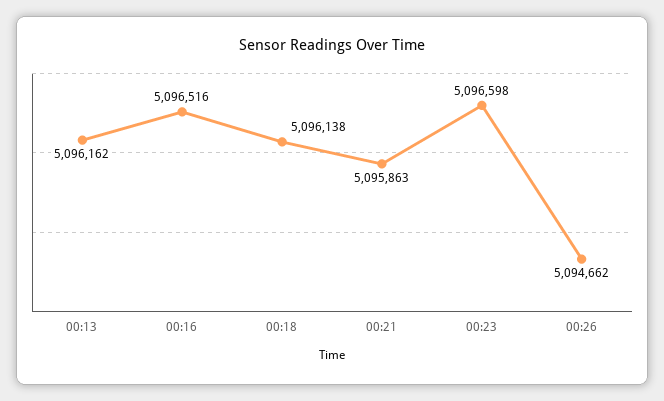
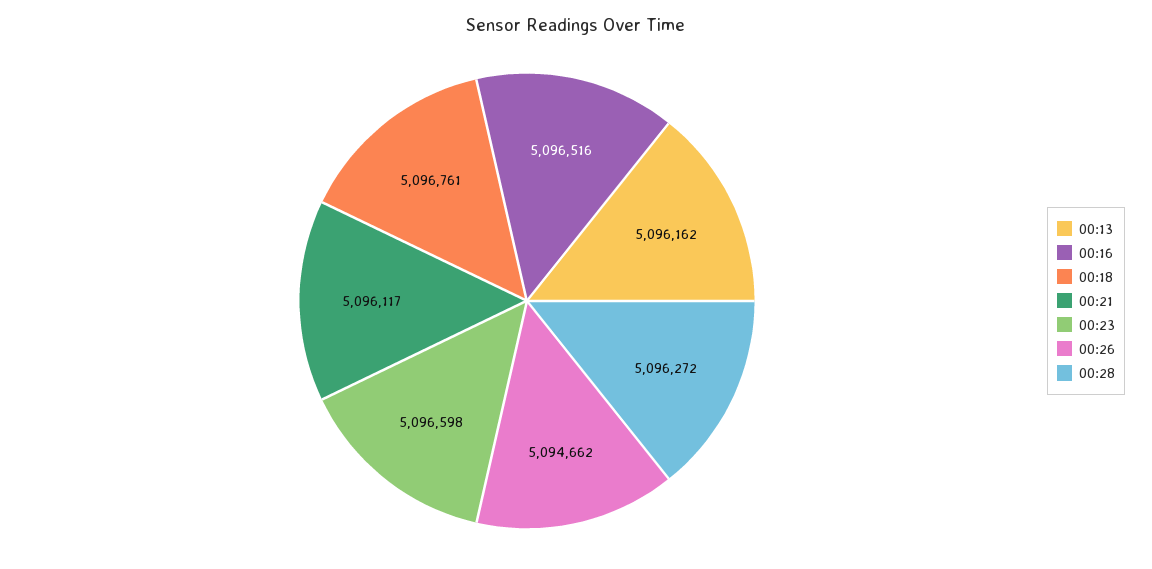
00:18: 5096138 -> 5096761
00:21: 5095863 -> 5096117
00:28: none -> 5096272

